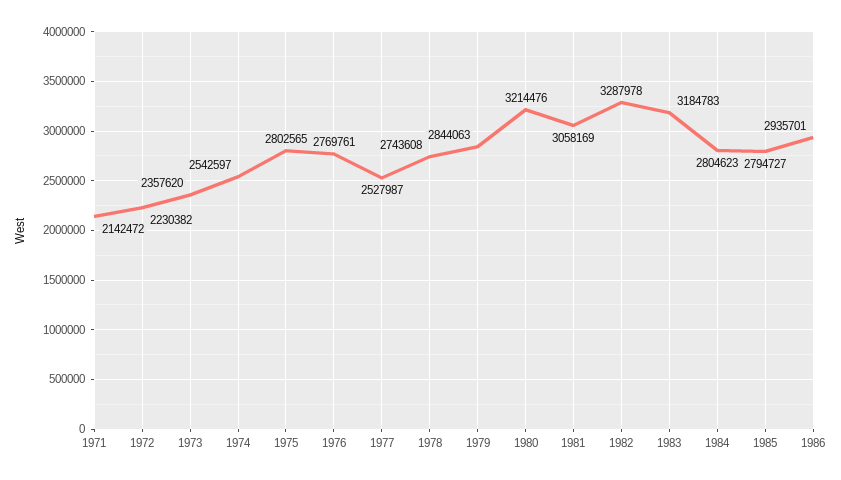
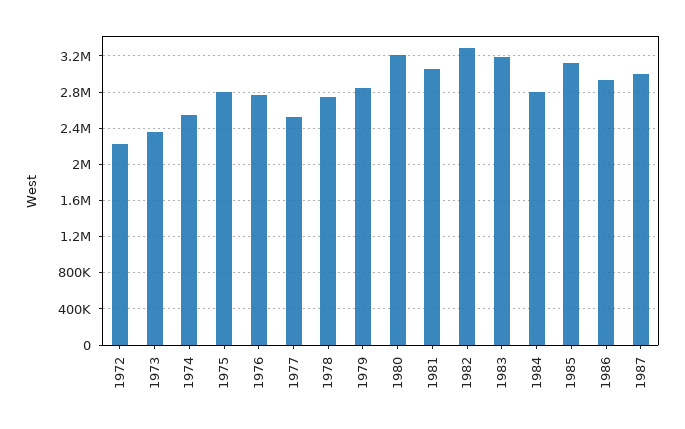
1971: 2142472 -> none
1985: 2794727 -> 3100000
1987: none -> 3000000

